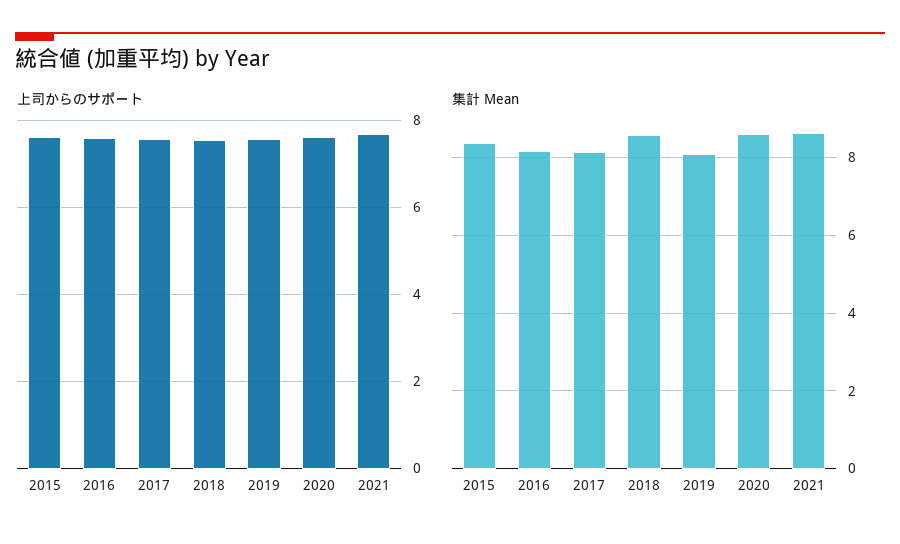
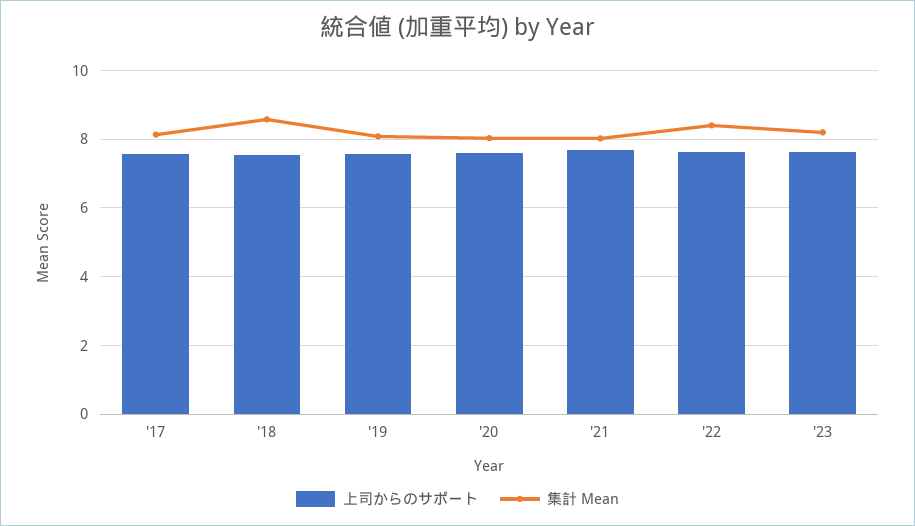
上司からのサポート, 2015: 7.6 -> none
上司からのサポート, 2016: 7.6 -> none
集計 Mean, 2015: 8.4 -> none
集計 Mean, 2016: 8.2 -> none
集計 Mean, 2020: 8.6 -> 8
集計 Mean, 2021: 8.6 -> 8
上司からのサポート, '22: none -> 7.6
集計 Mean, '22: none -> 8.4
上司からのサポート, '23: none -> 7.6
集計 Mean, '23: none -> 8.2

